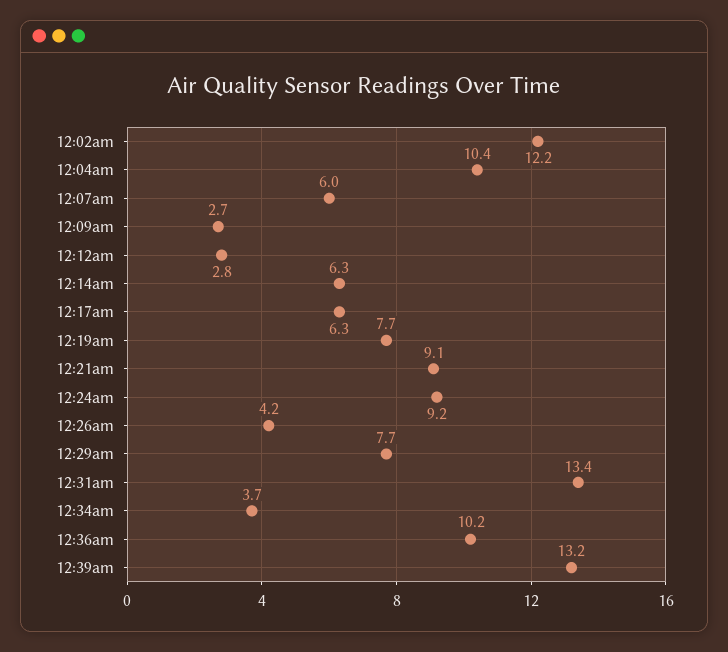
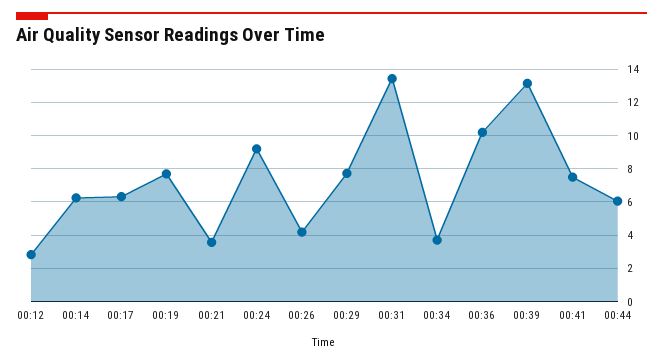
12:02am: 12.2 -> none
12:04am: 10.4 -> none
12:07am: 6 -> none
12:09am: 2.7 -> none
12:21am: 9.1 -> 3.5
00:41: none -> 7.5
00:44: none -> 6

